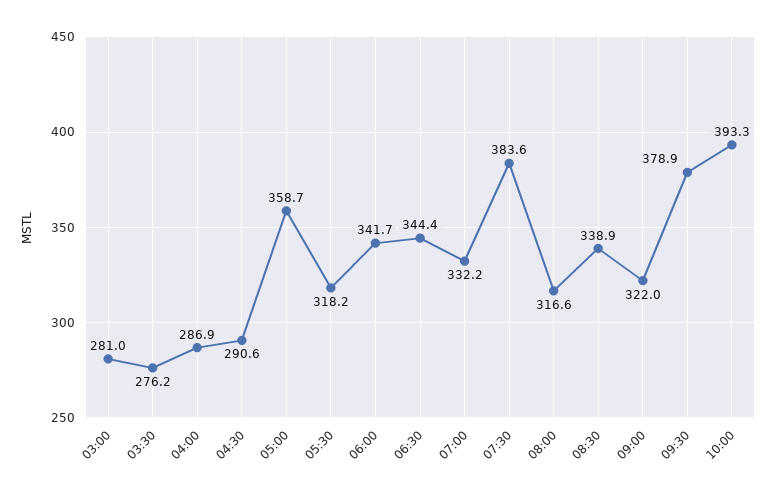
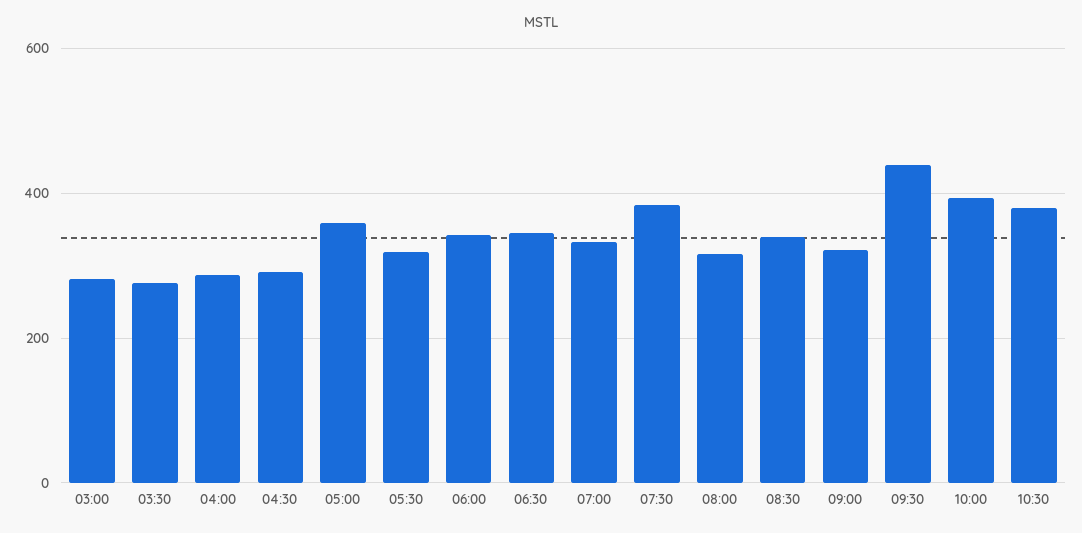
09:30: 378.9 -> 440
10:30: none -> 380

